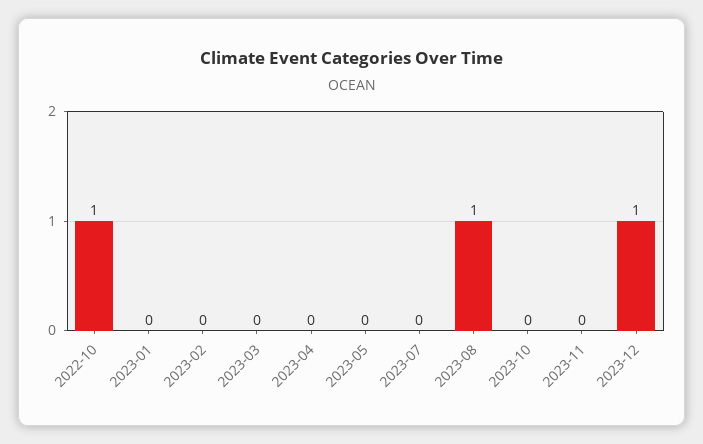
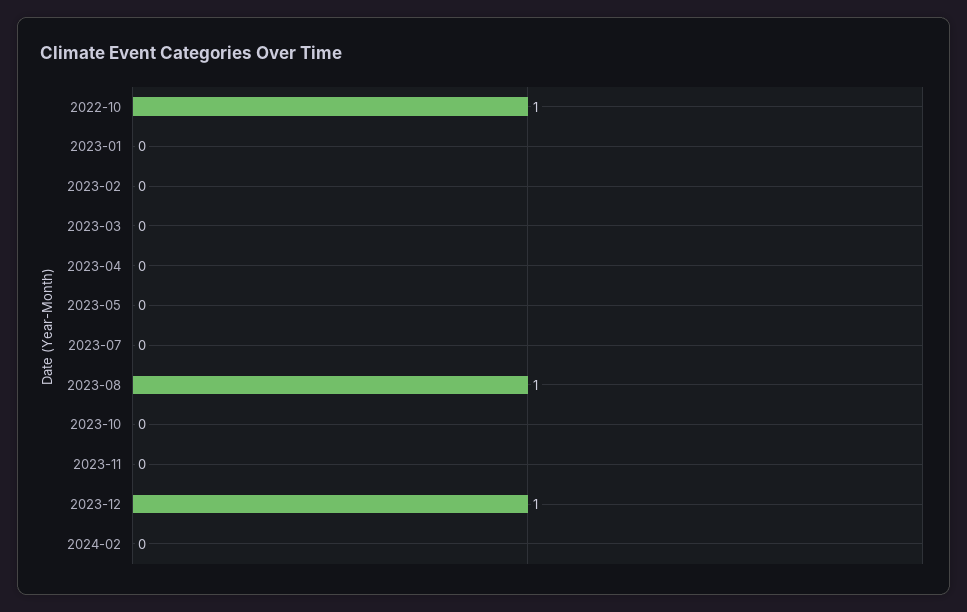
2024-02: none -> 0

